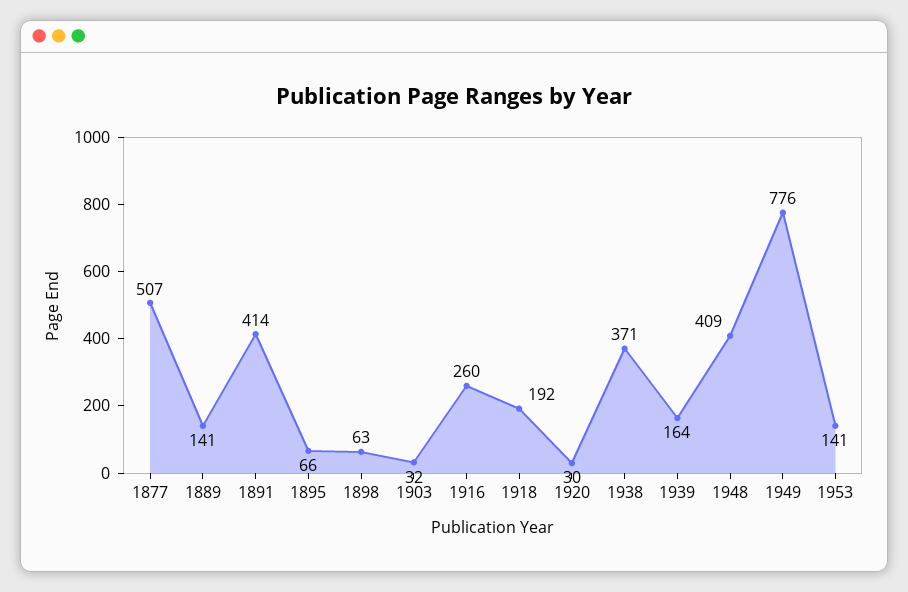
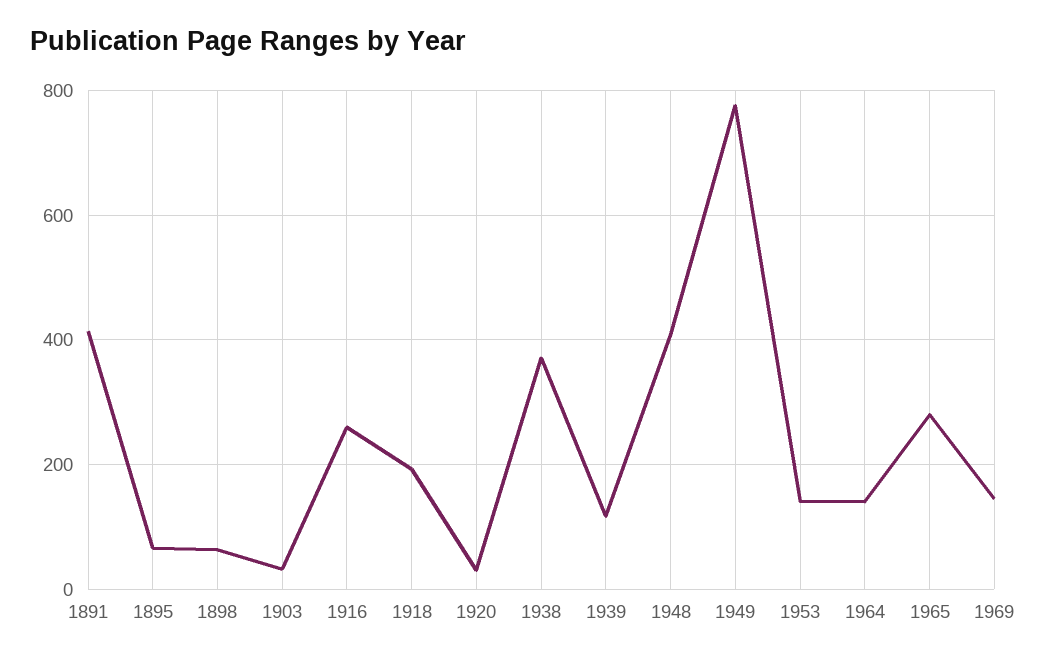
1877: 507 -> none
1889: 141 -> none
1939: 164 -> 120
1964: none -> 140
1965: none -> 280
1969: none -> 140

